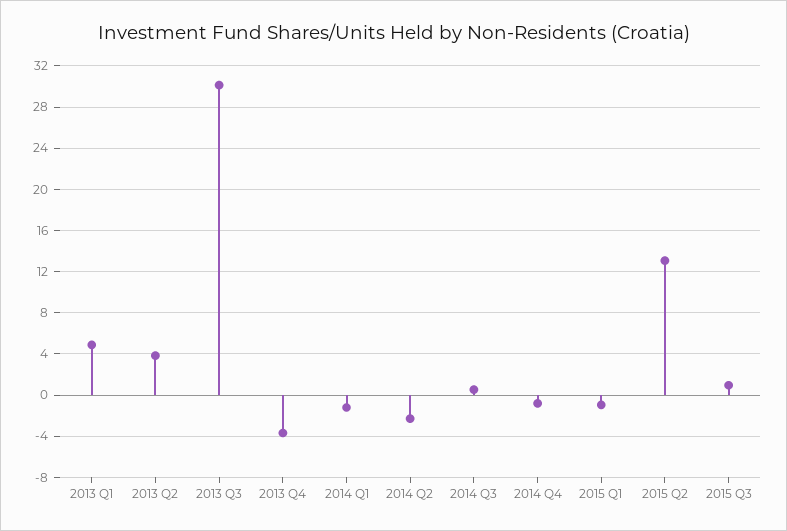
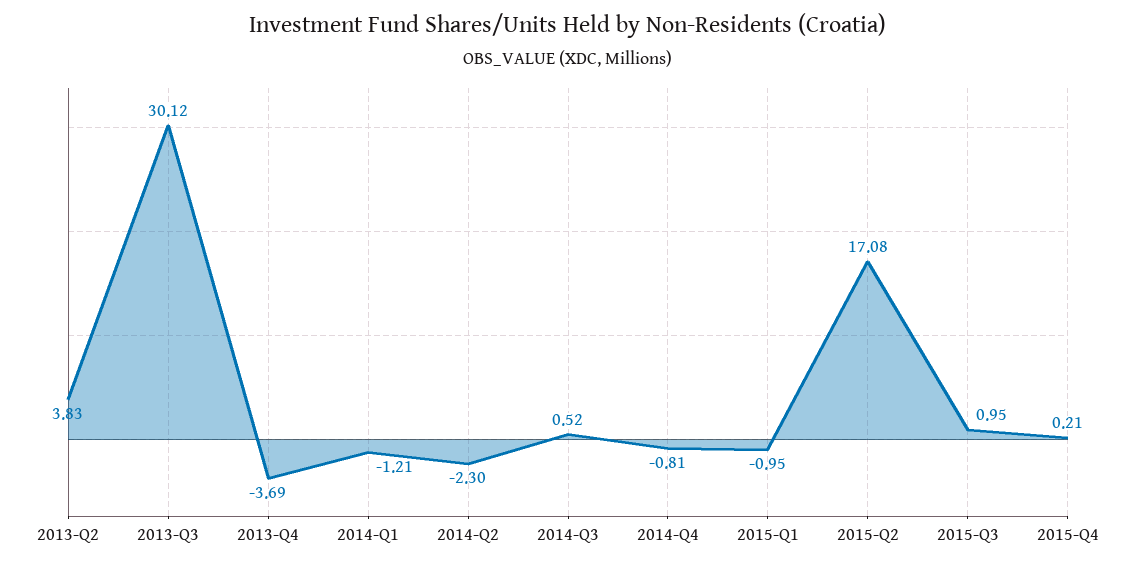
2013 Q1: 5 -> none
2015 Q2: 13 -> 17.08
2015-Q4: none -> 0.21

